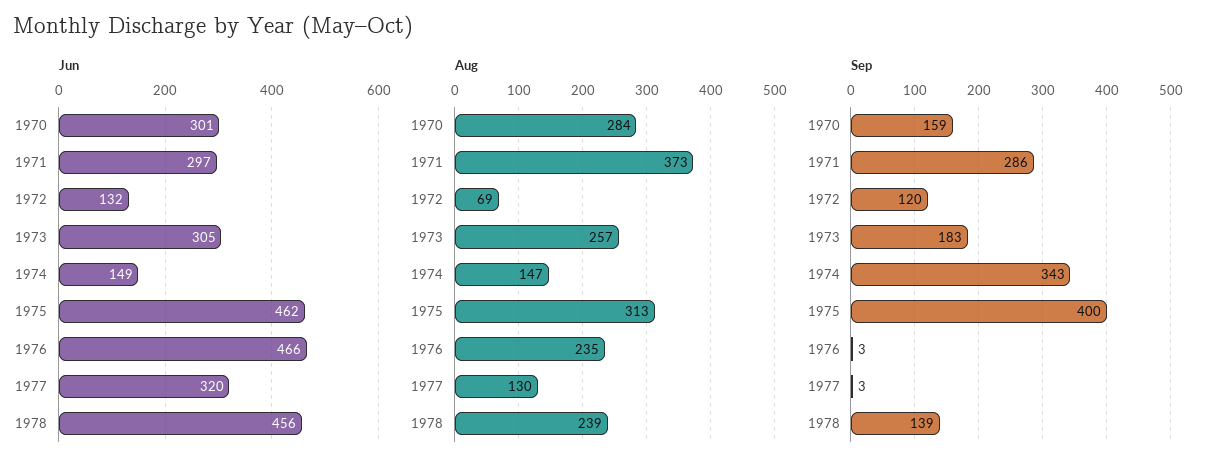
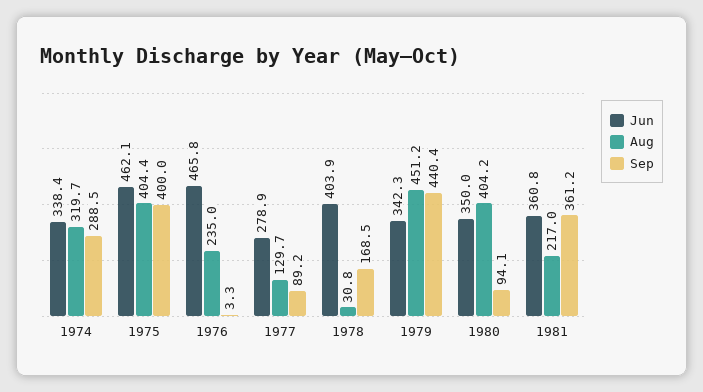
Jun, 1970: 301 -> none
Jun, 1971: 297 -> none
Jun, 1972: 132 -> none
Jun, 1973: 305 -> none
Jun, 1974: 149 -> 338.4
Jun, 1977: 320 -> 278.9
Jun, 1978: 456 -> 403.9
Aug, 1970: 284 -> none
Aug, 1971: 373 -> none
Aug, 1972: 69 -> none
Aug, 1973: 257 -> none
Aug, 1974: 147 -> 319.7
Aug, 1975: 313 -> 404.4
Aug, 1978: 239 -> 30.8
Sep, 1970: 159 -> none
Sep, 1971: 286 -> none
Sep, 1972: 120 -> none
Sep, 1973: 183 -> none
Sep, 1974: 343 -> 288.5
Sep, 1977: 3 -> 89.2
Sep, 1978: 139 -> 168.5
Jun, 1979: none -> 342.3
Aug, 1979: none -> 451.2
Sep, 1979: none -> 440.4
Jun, 1980: none -> 350
Aug, 1980: none -> 404.2
Sep, 1980: none -> 94.1
Jun, 1981: none -> 360.8
Aug, 1981: none -> 217
Sep, 1981: none -> 361.2

